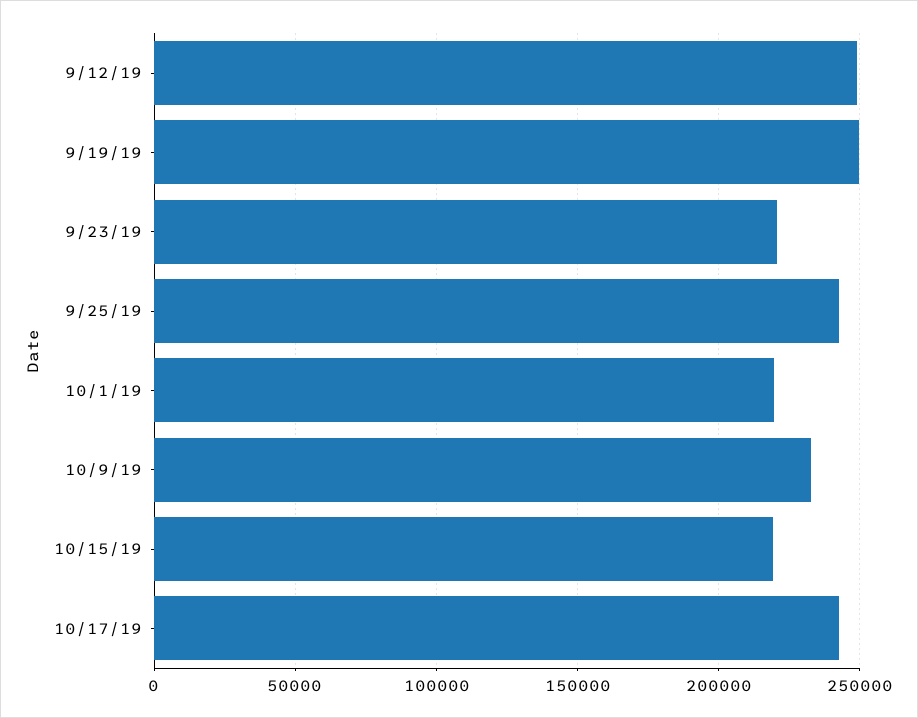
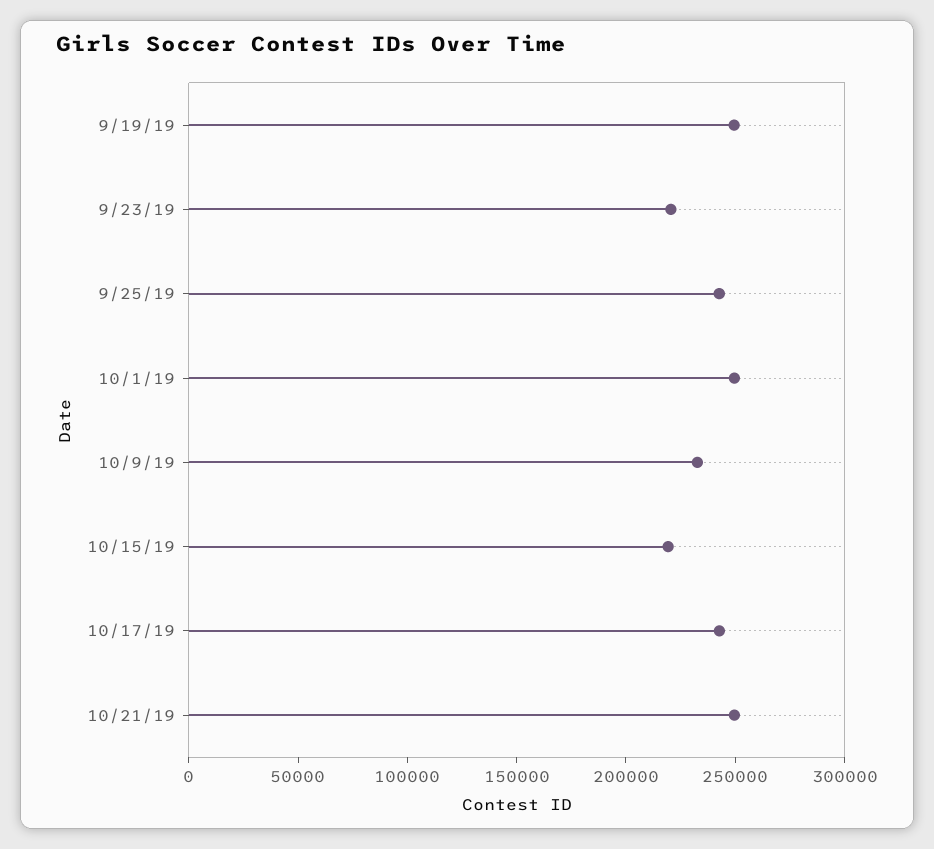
9/12/19: 250000 -> none
10/1/19: 220000 -> 250000
10/21/19: none -> 250000

